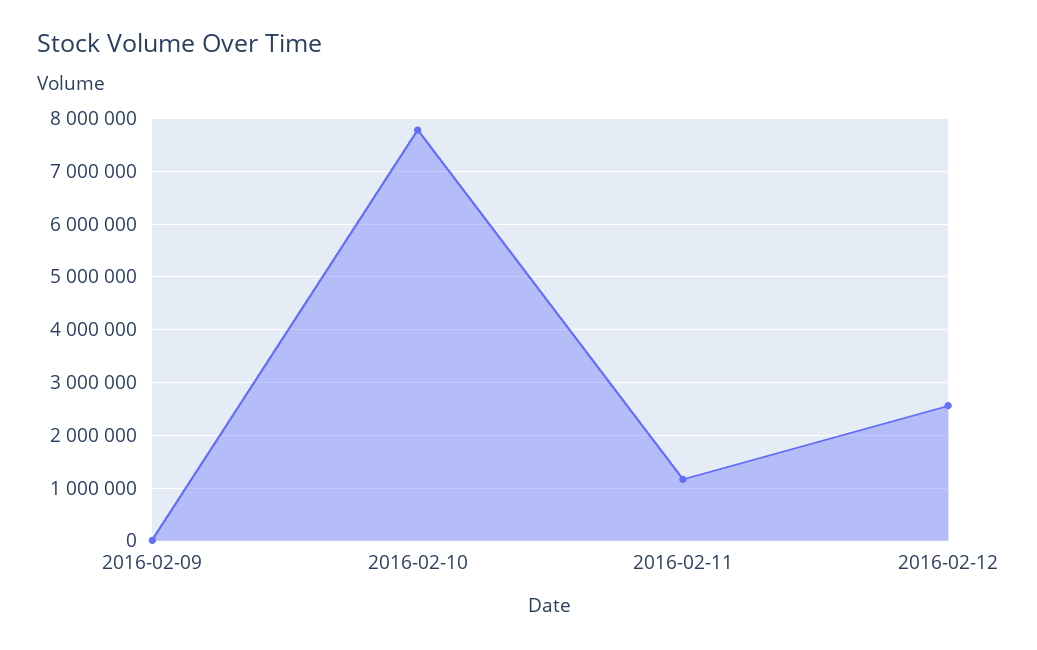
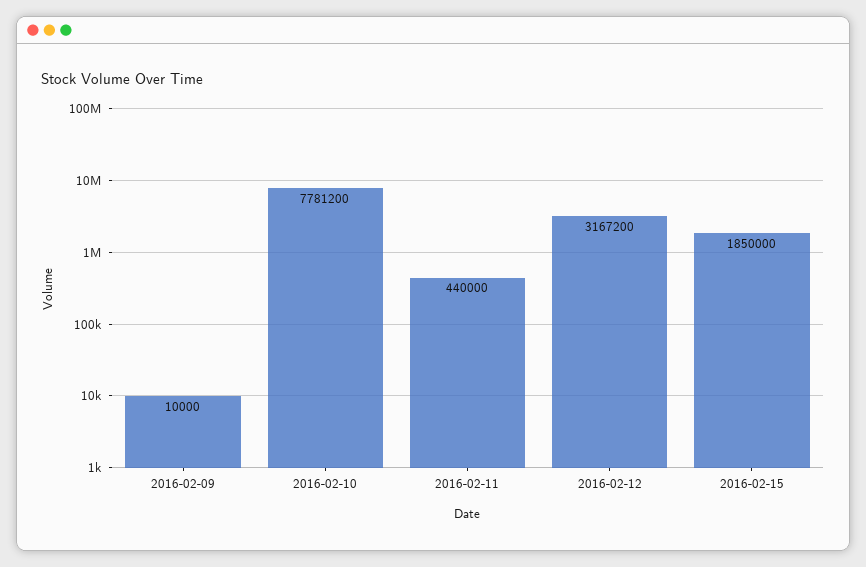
2016-02-11: 1200000 -> 440000
2016-02-12: 2600000 -> 3167200
2016-02-15: none -> 1850000

